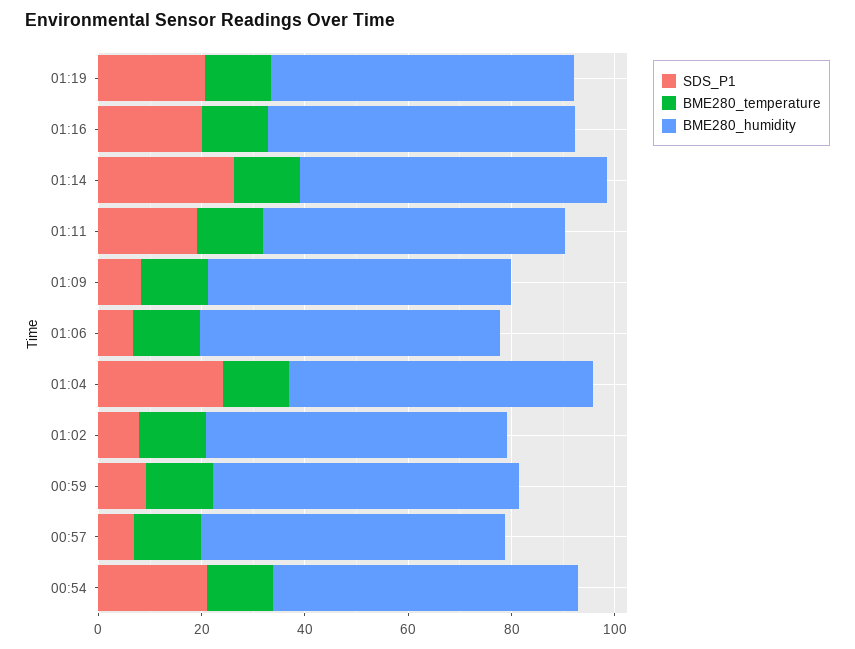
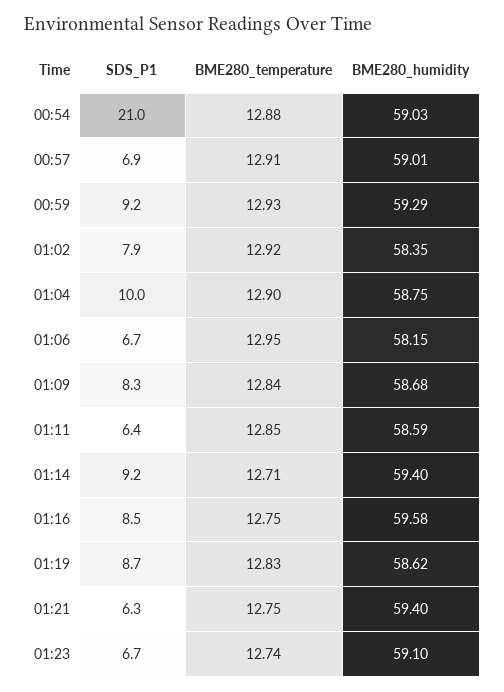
SDS_P1, 01:19: 20 -> 8.7
SDS_P1, 01:16: 20 -> 8.5
SDS_P1, 01:14: 25 -> 9.2
SDS_P1, 01:11: 20 -> 6.4
SDS_P1, 01:04: 25 -> 10
SDS_P1, 01:21: none -> 6.3
BME280_temperature, 01:21: none -> 12.75
BME280_humidity, 01:21: none -> 59.4
SDS_P1, 01:23: none -> 6.7
BME280_temperature, 01:23: none -> 12.74
BME280_humidity, 01:23: none -> 59.1

